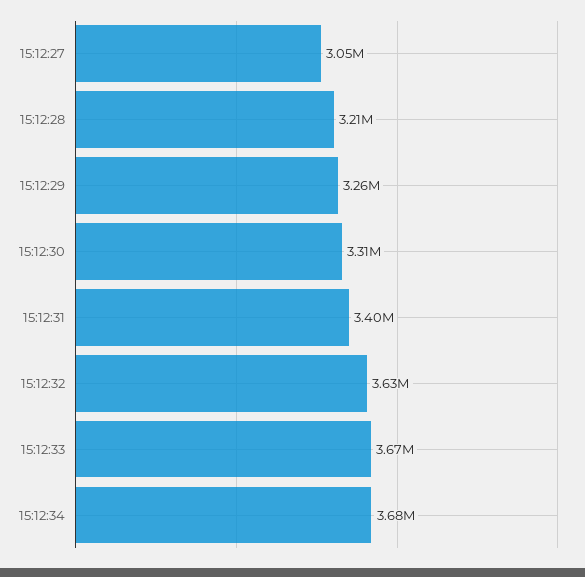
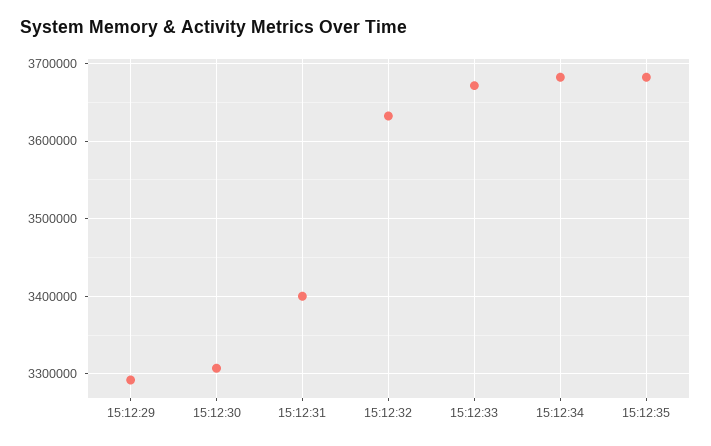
15:12:27: 3050000 -> none
15:12:28: 3210000 -> none
15:12:29: 3260000 -> 3290000
15:12:35: none -> 3680000

